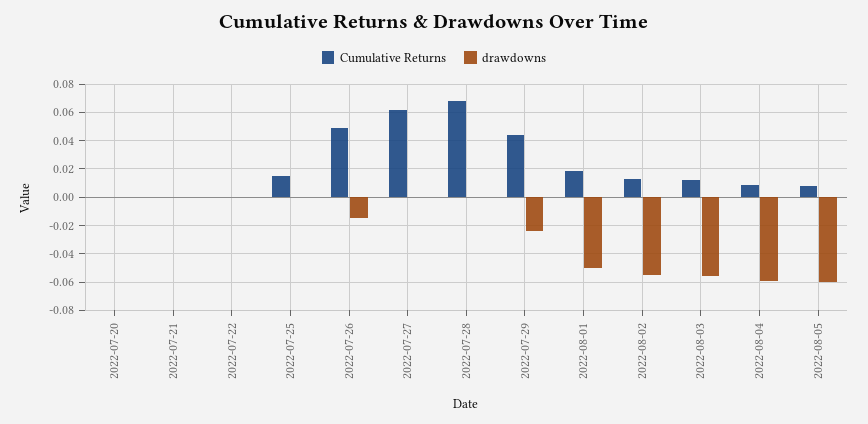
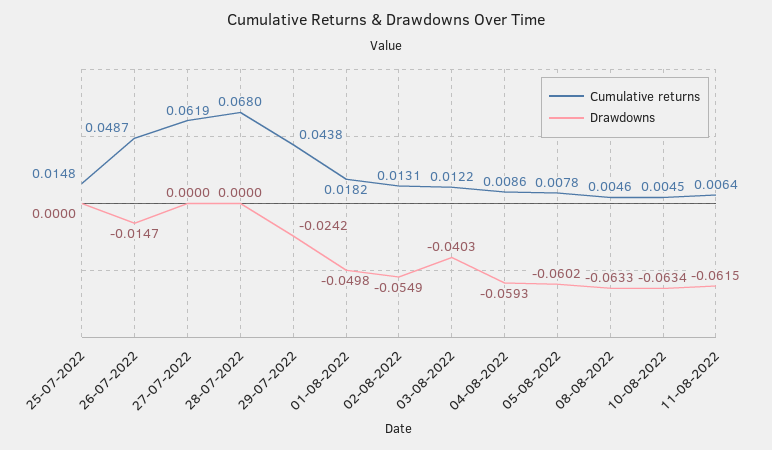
Cumulative Returns, 2022-07-20: 0 -> none
drawdowns, 2022-07-20: 0 -> none
Cumulative Returns, 2022-07-21: 0 -> none
drawdowns, 2022-07-21: 0 -> none
Cumulative Returns, 2022-07-22: 0 -> none
drawdowns, 2022-07-22: 0 -> none
drawdowns, 2022-08-03: -0.055 -> -0.0403
Cumulative Returns, 08-08-2022: none -> 0.0046
drawdowns, 08-08-2022: none -> -0.0633
Cumulative Returns, 10-08-2022: none -> 0.0045
drawdowns, 10-08-2022: none -> -0.0634
Cumulative Returns, 11-08-2022: none -> 0.0064
drawdowns, 11-08-2022: none -> -0.0615

